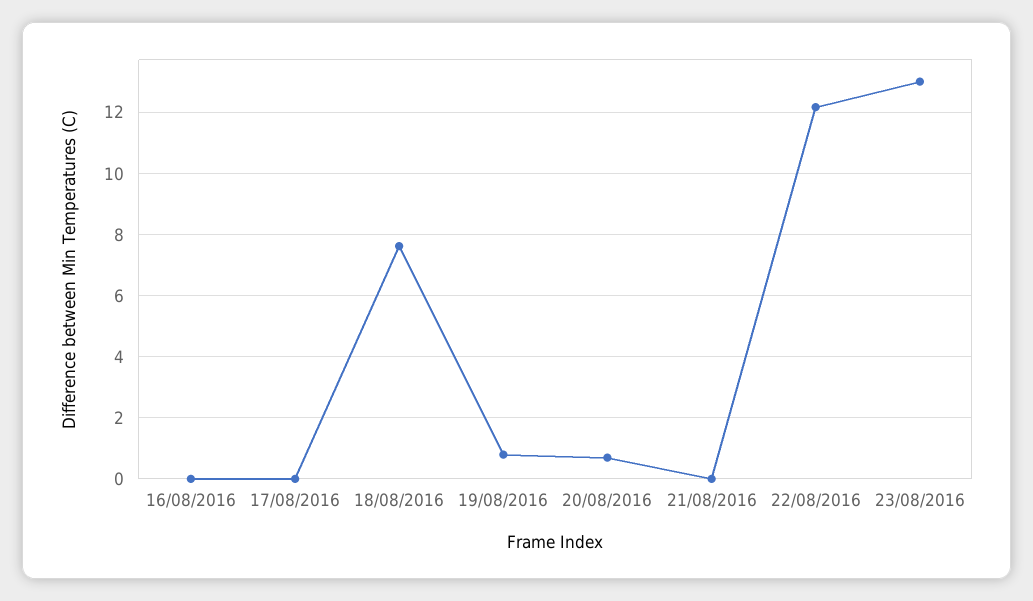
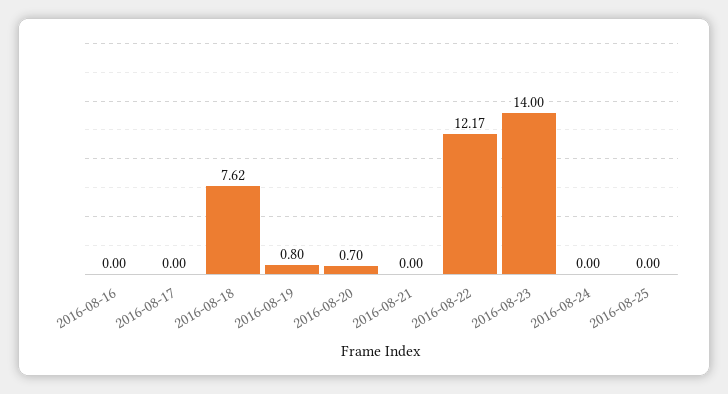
23/08/2016: 13 -> 14
2016-08-24: none -> 0
2016-08-25: none -> 0

